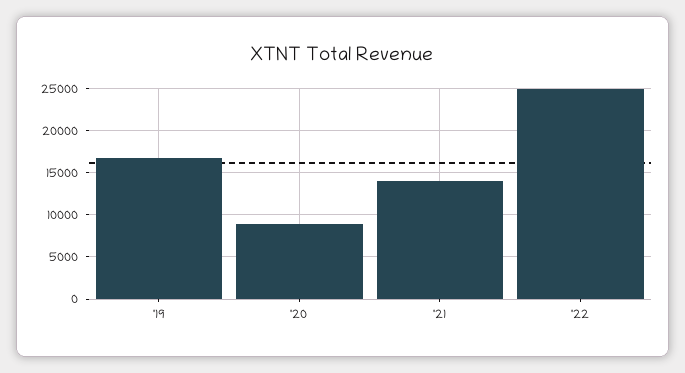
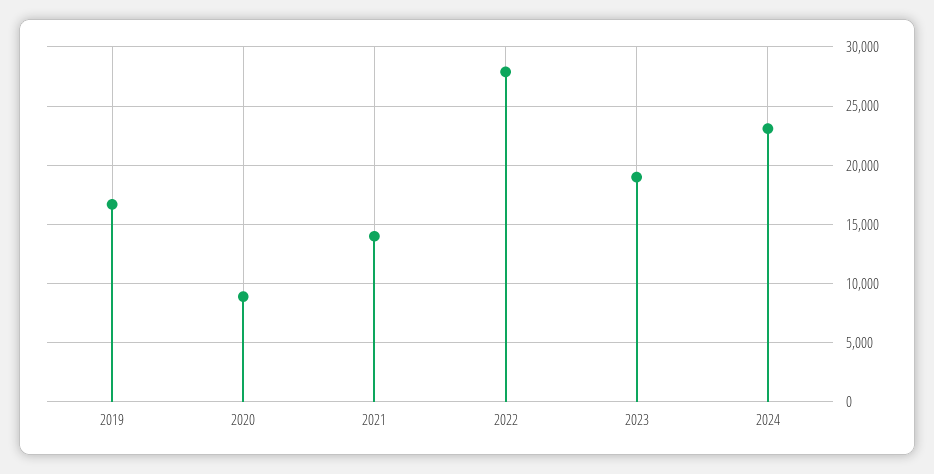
'22: 25000 -> 28000
2023: none -> 19000
2024: none -> 23000

